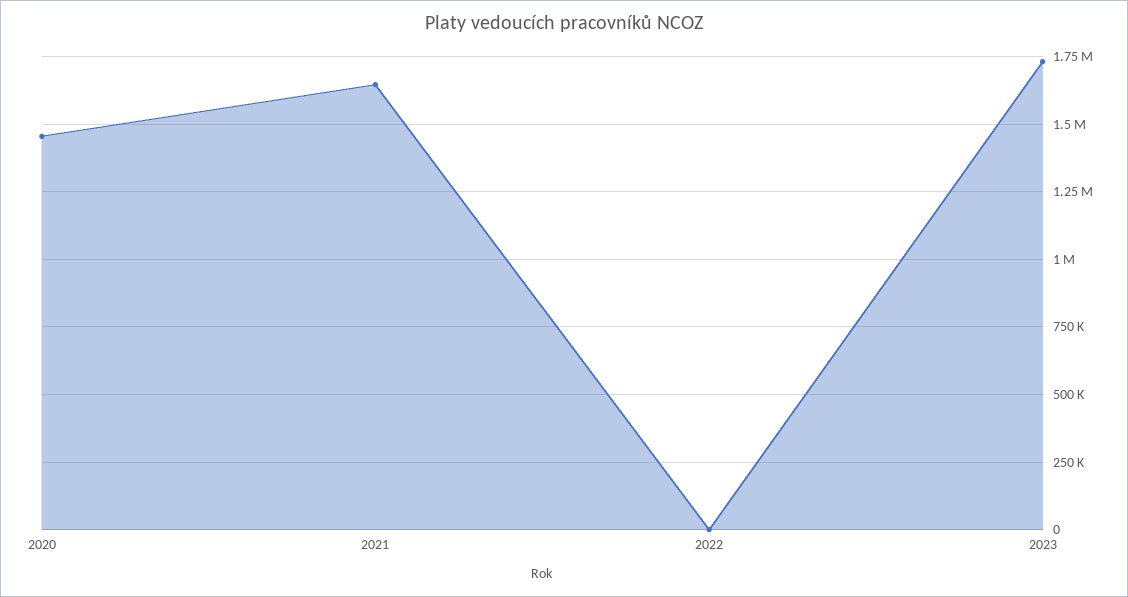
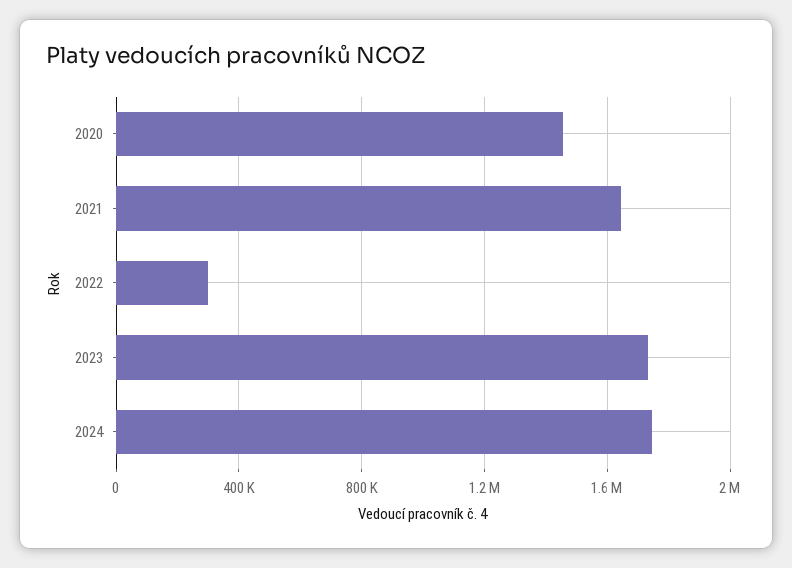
2022: 0 -> 300000
2024: none -> 1750000

